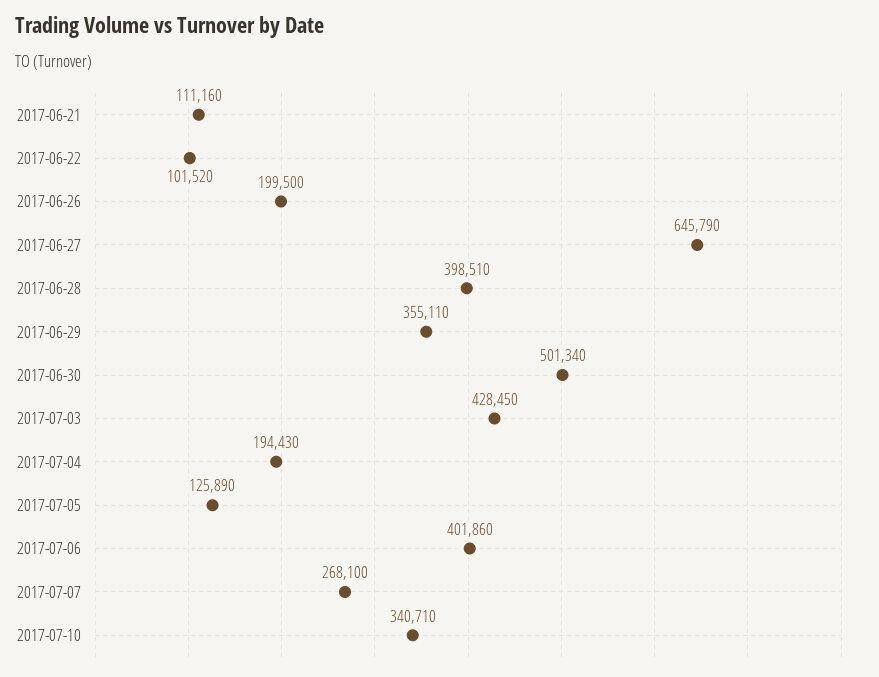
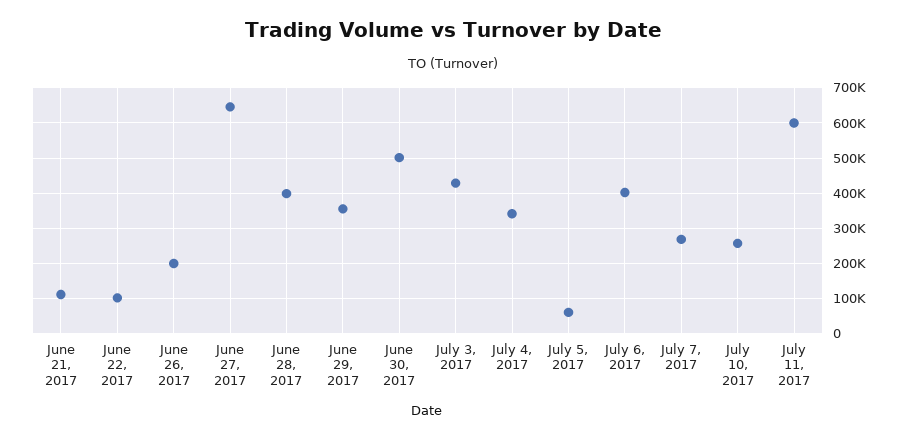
2017-07-04: 194430 -> 340000
2017-07-05: 125890 -> 60000
2017-07-10: 340710 -> 260000
July 11, 2017: none -> 600000

